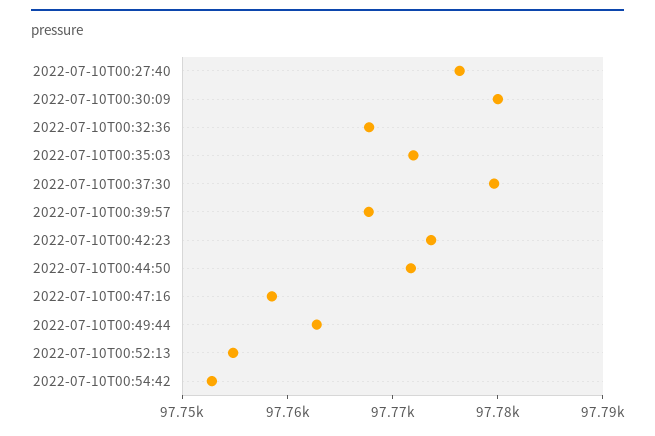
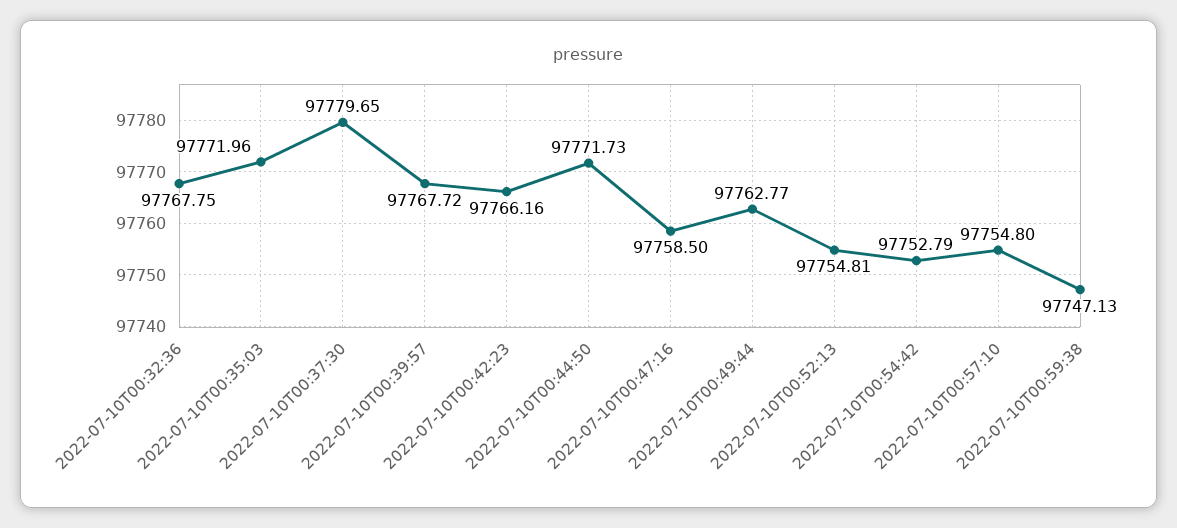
2022-07-10T00:27:40: 97776 -> none
2022-07-10T00:30:09: 97780 -> none
2022-07-10T00:42:23: 97774 -> 97766.16
2022-07-10T00:57:10: none -> 97754.8
2022-07-10T00:59:38: none -> 97747.13

